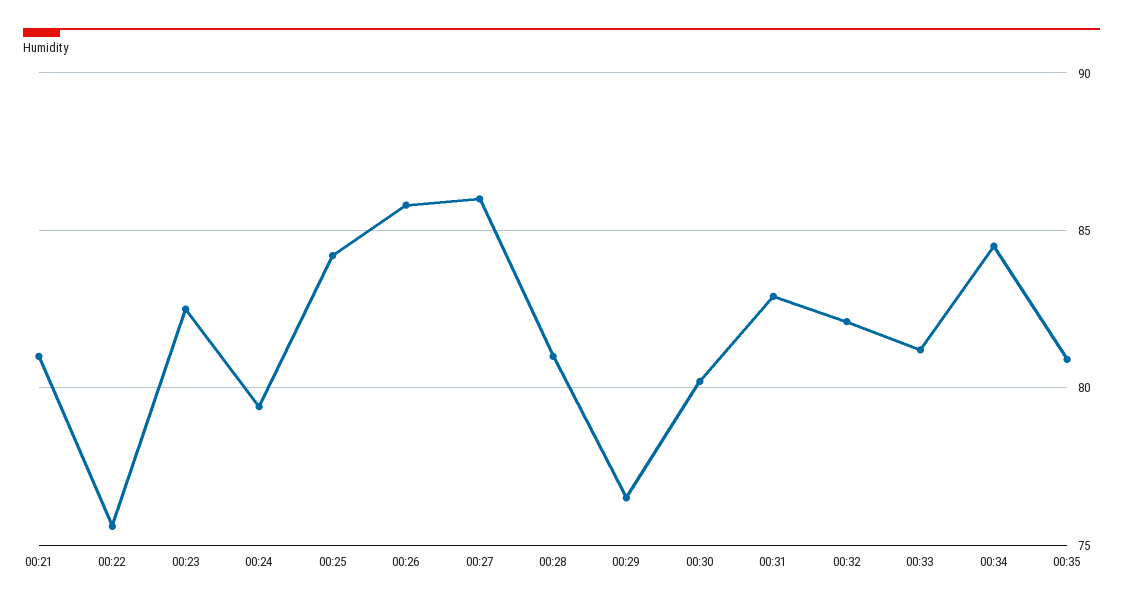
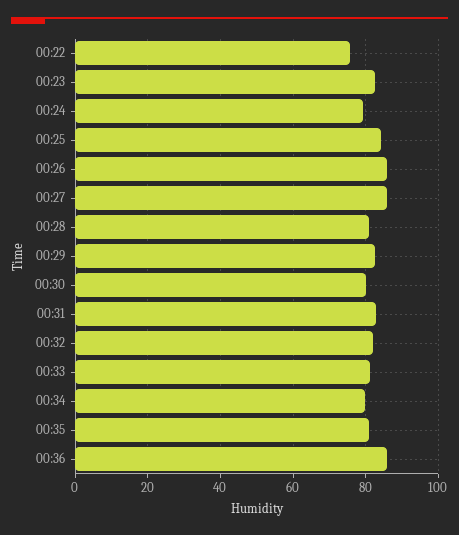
00:21: 81 -> none
00:29: 76.5 -> 82
00:34: 84.5 -> 80
00:36: none -> 86

